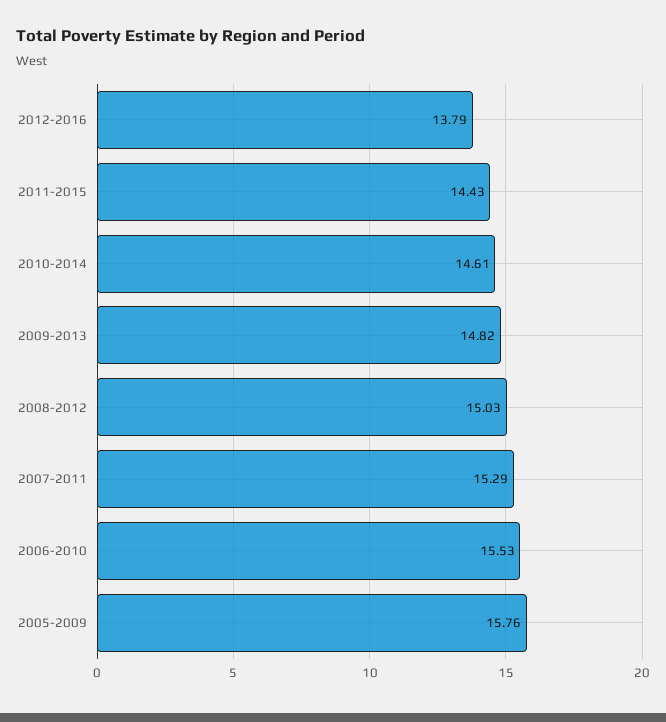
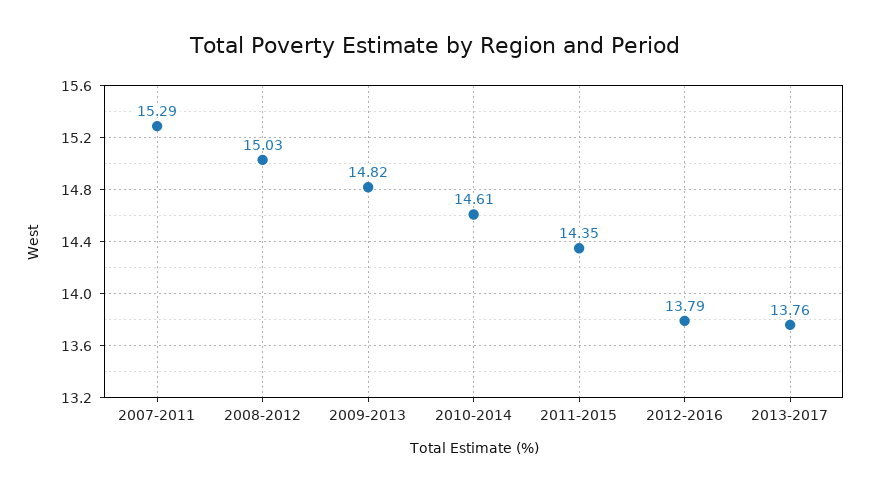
2011-2015: 14.43 -> 14.35
2006-2010: 15.53 -> none
2005-2009: 15.76 -> none
2013-2017: none -> 13.76

